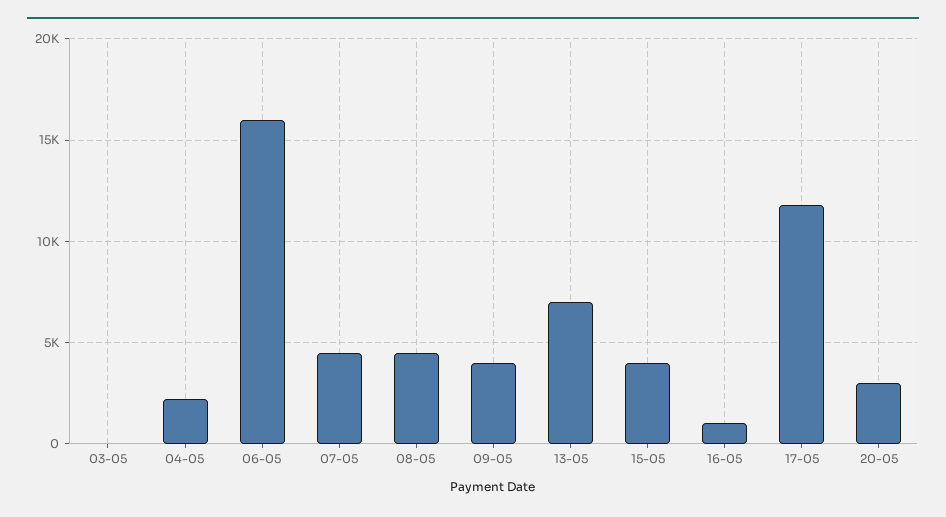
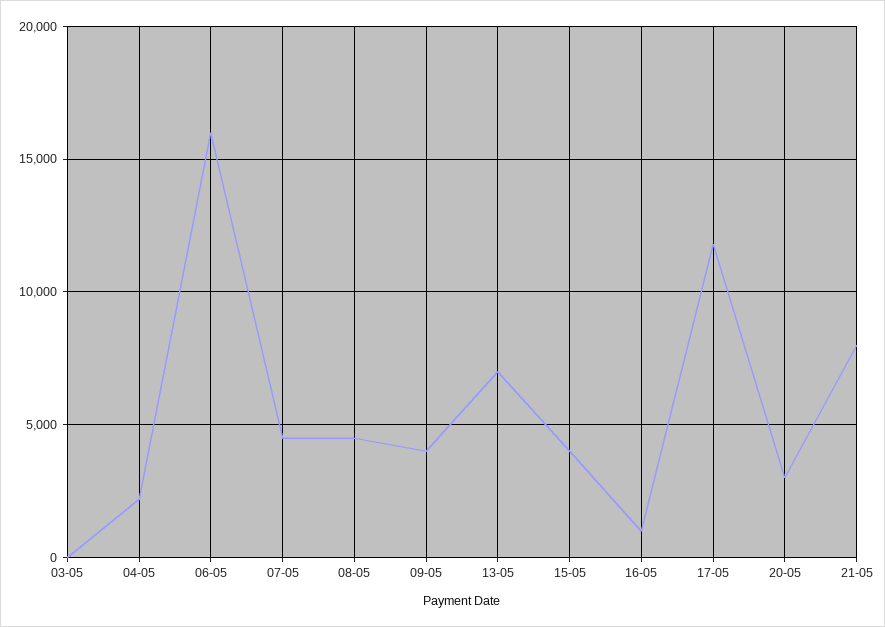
21-05: none -> 8000

